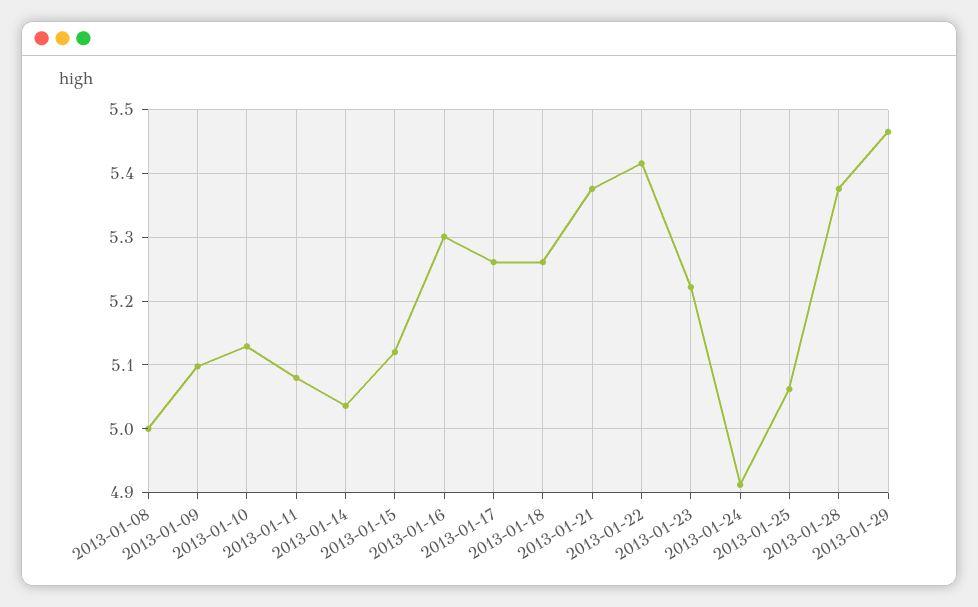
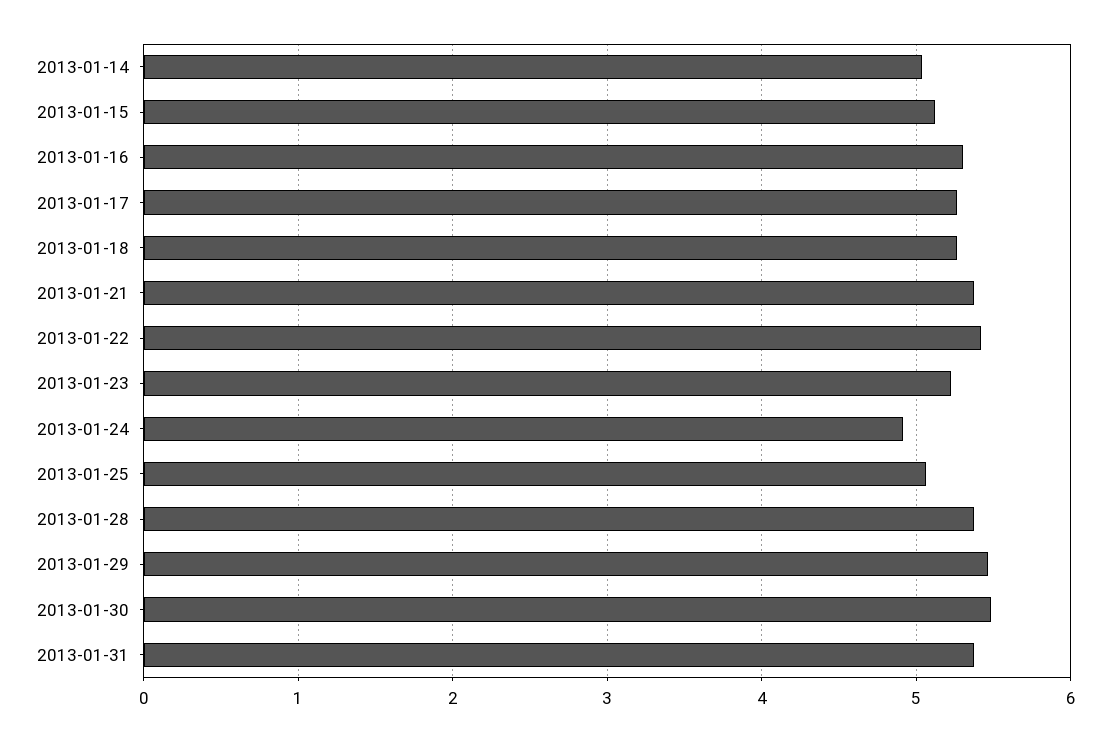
2013-01-08: 5 -> none
2013-01-09: 5.1 -> none
2013-01-10: 5.13 -> none
2013-01-11: 5.08 -> none
2013-01-30: none -> 5.5
2013-01-31: none -> 5.4

